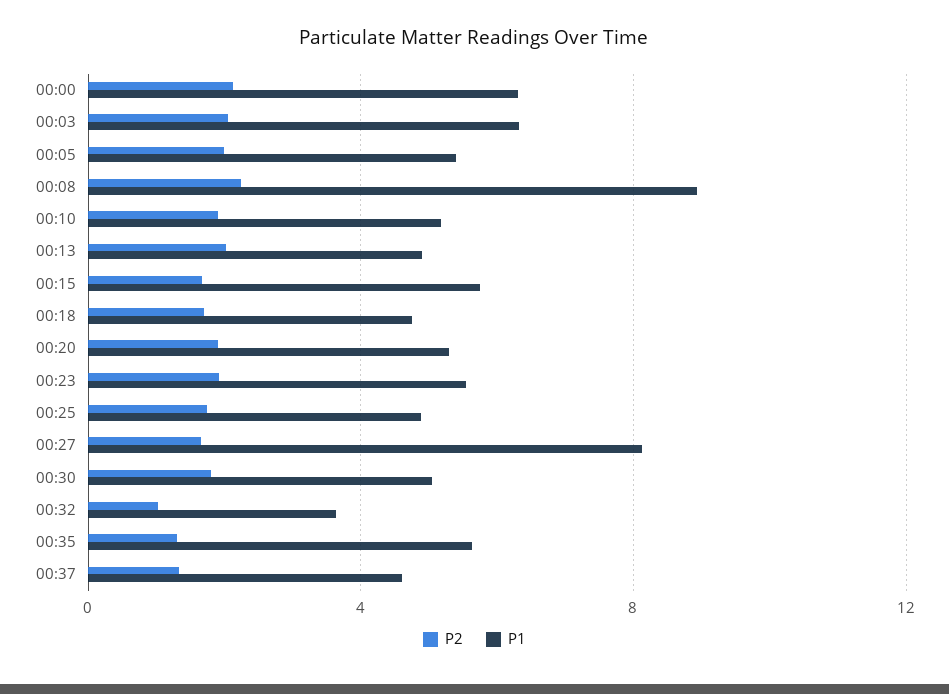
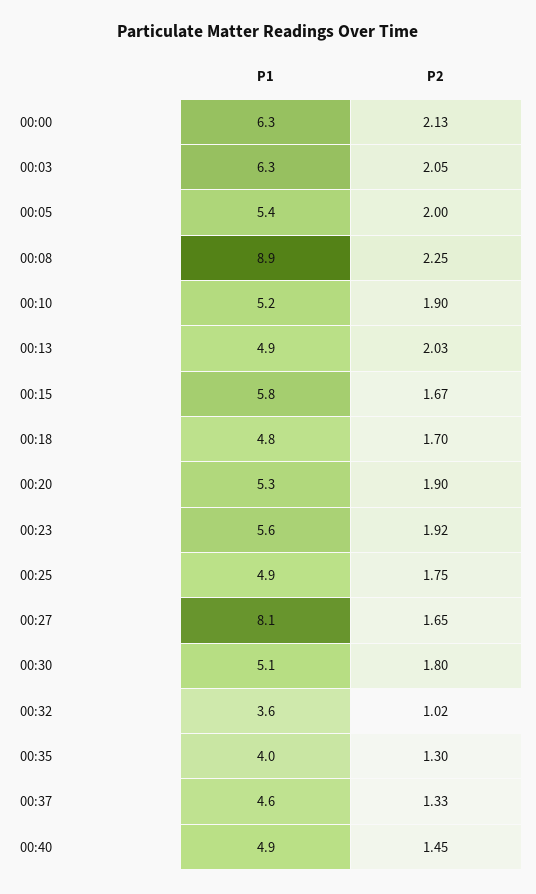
P1, 00:35: 5.5 -> 4
P1, 00:40: none -> 4.9
P2, 00:40: none -> 1.45

